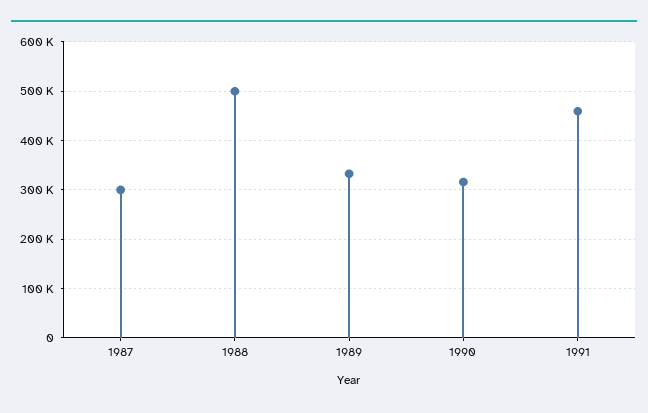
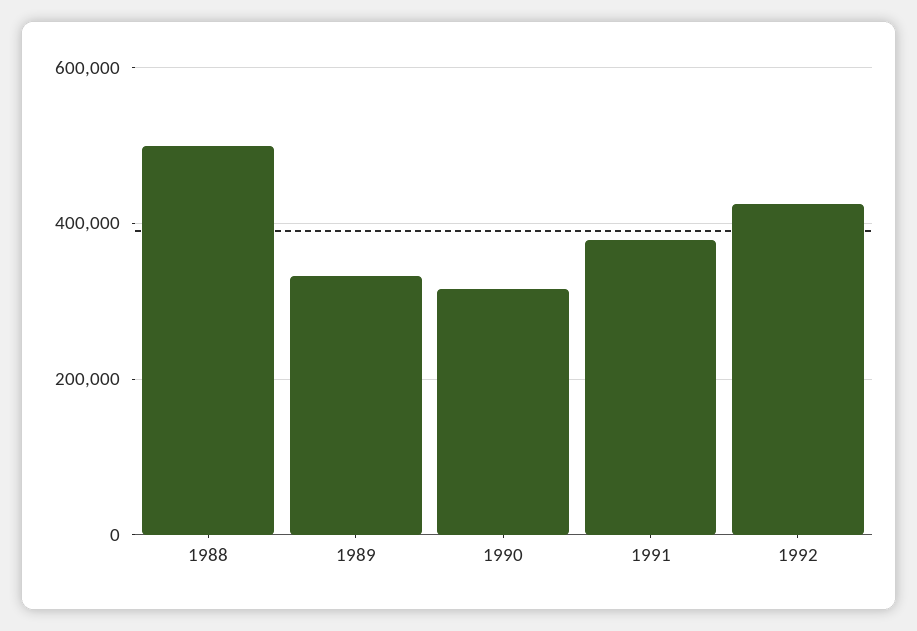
1987: 300000 -> none
1991: 460000 -> 380000
1992: none -> 420000

